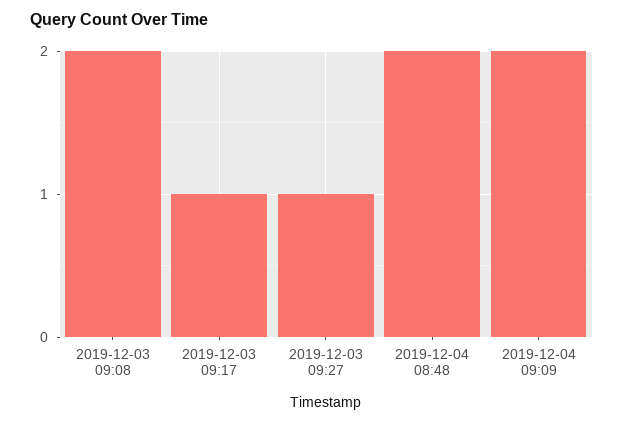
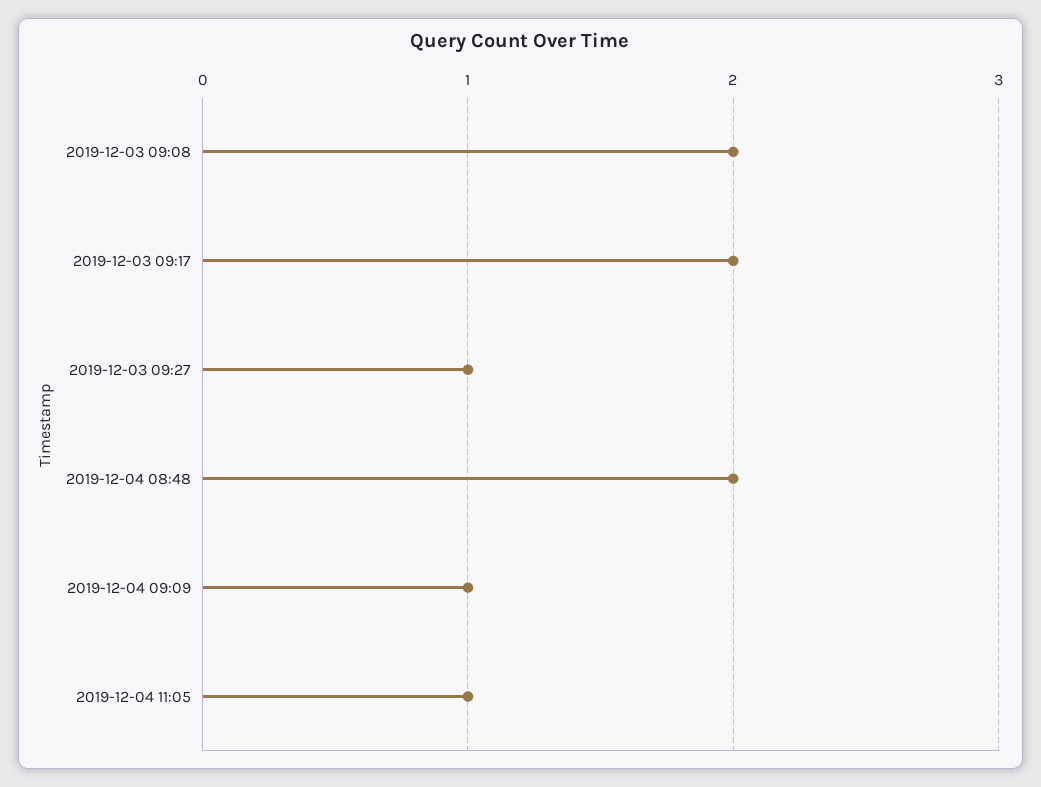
2019-12-03 09:17: 1 -> 2
2019-12-04 09:09: 2 -> 1
2019-12-04 11:05: none -> 1

